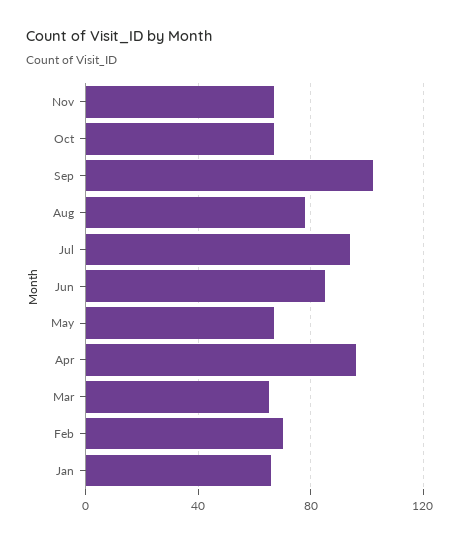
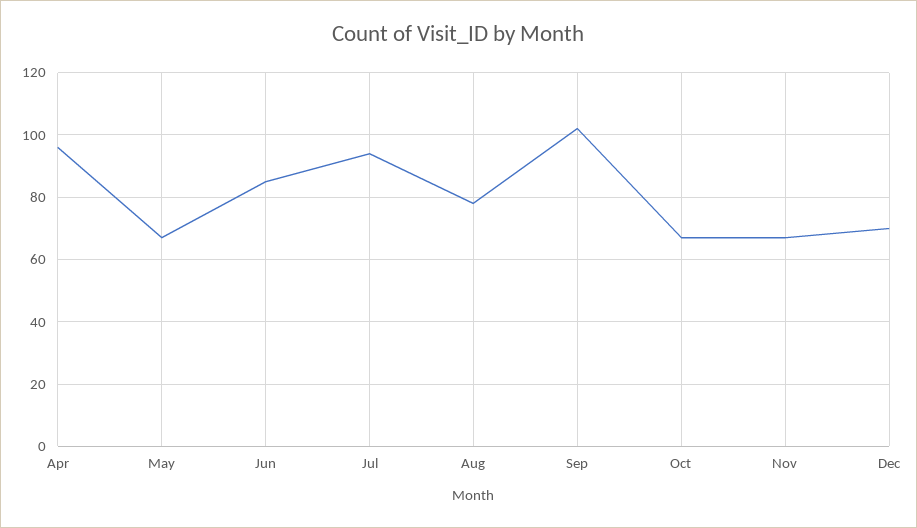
Mar: 65 -> none
Feb: 70 -> none
Jan: 65 -> none
Dec: none -> 70

